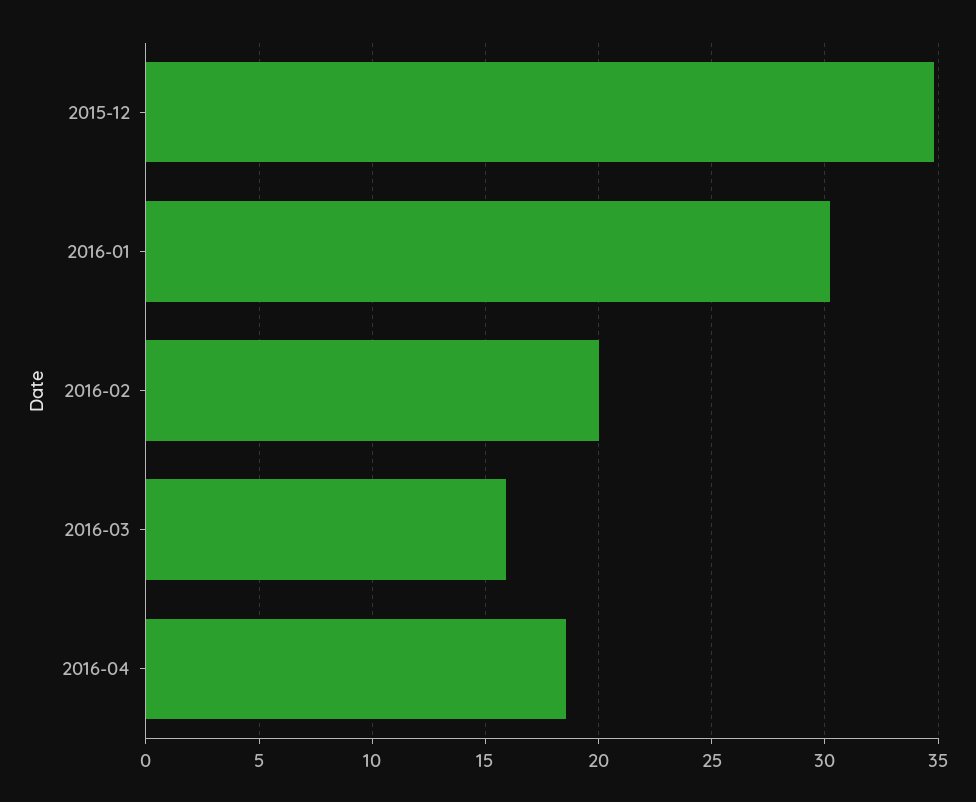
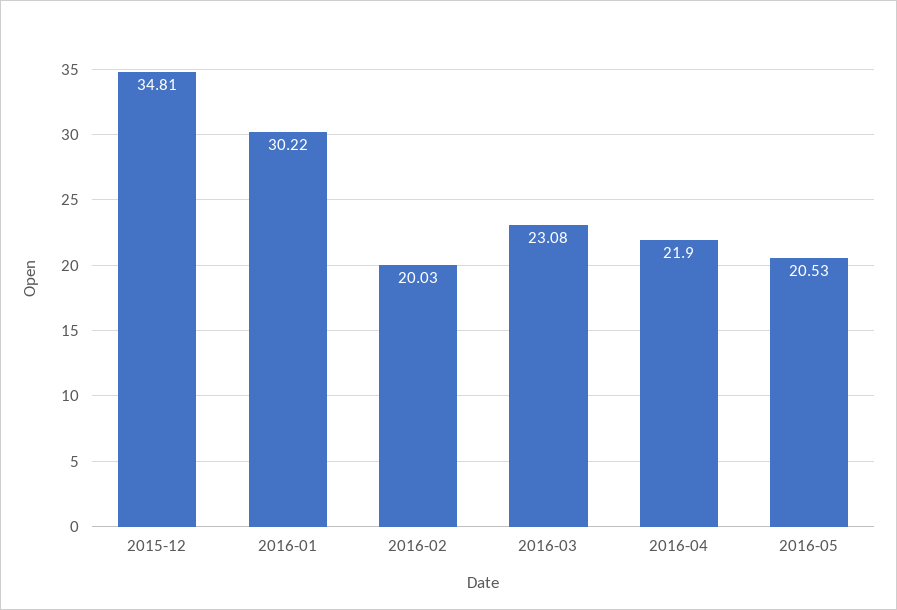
2016-03: 16 -> 23.08
2016-04: 18.5 -> 21.9
2016-05: none -> 20.53

